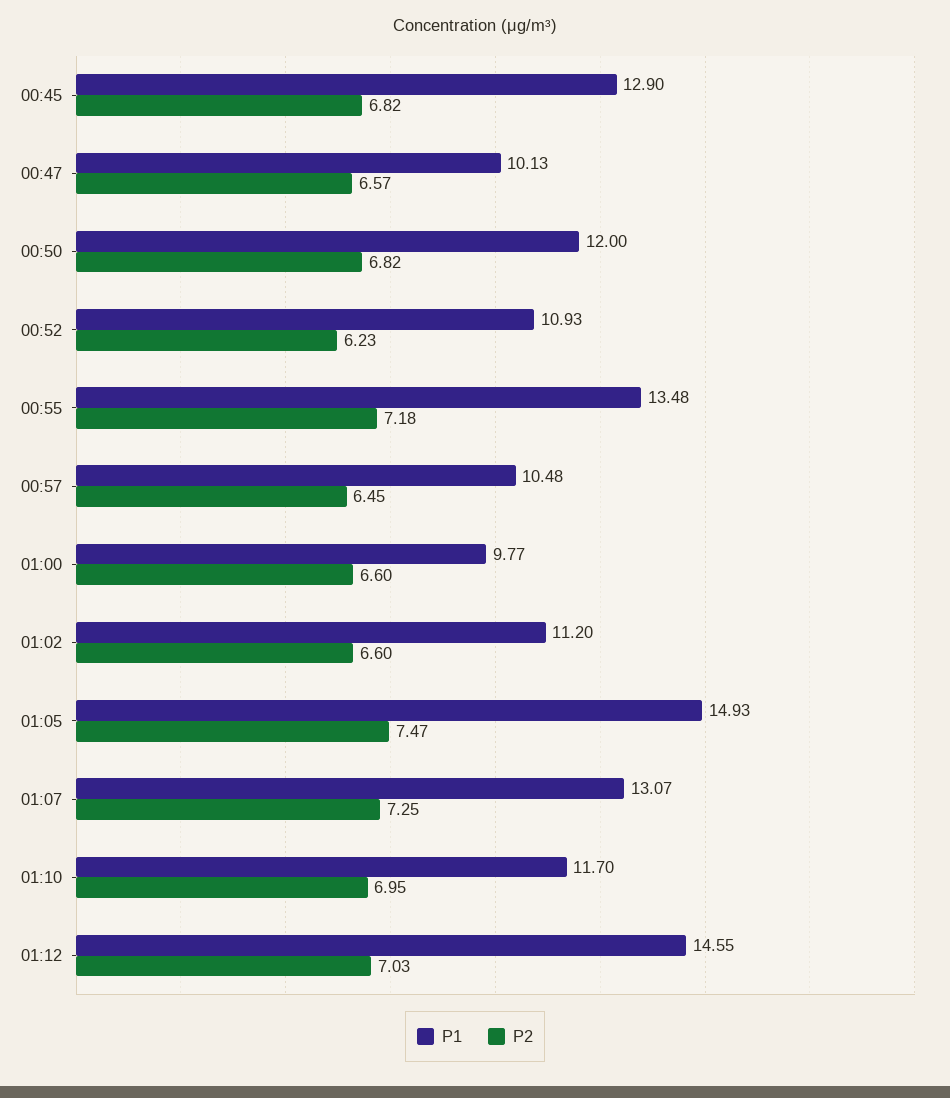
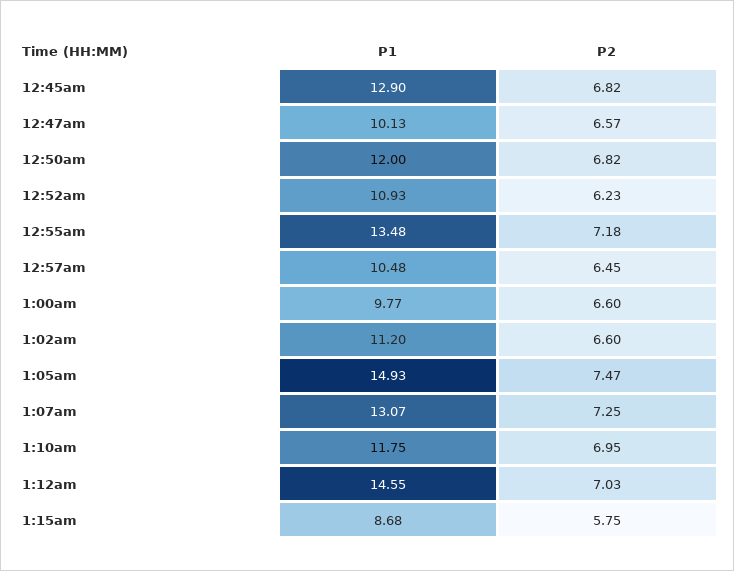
P1, 01:10: 11.7 -> 11.75
P1, 1:15am: none -> 8.68
P2, 1:15am: none -> 5.75

